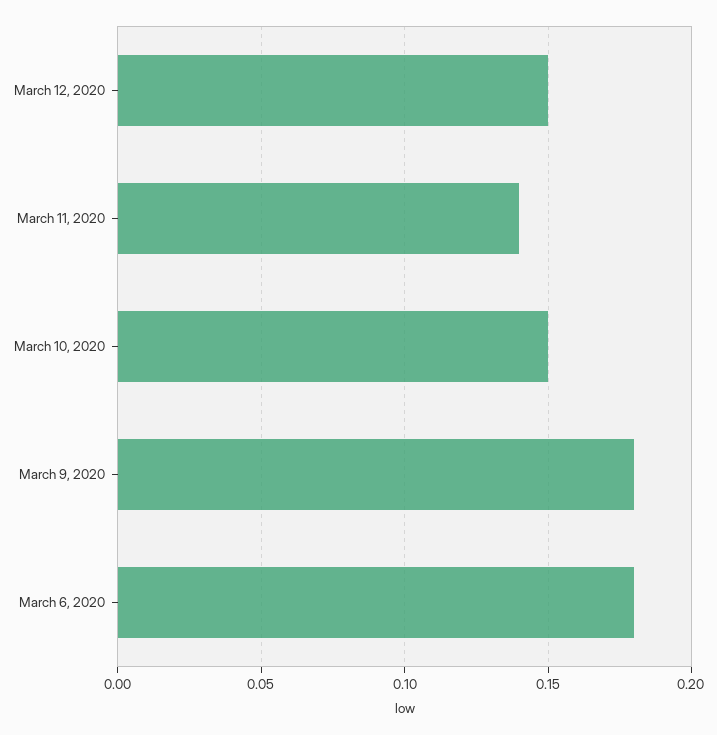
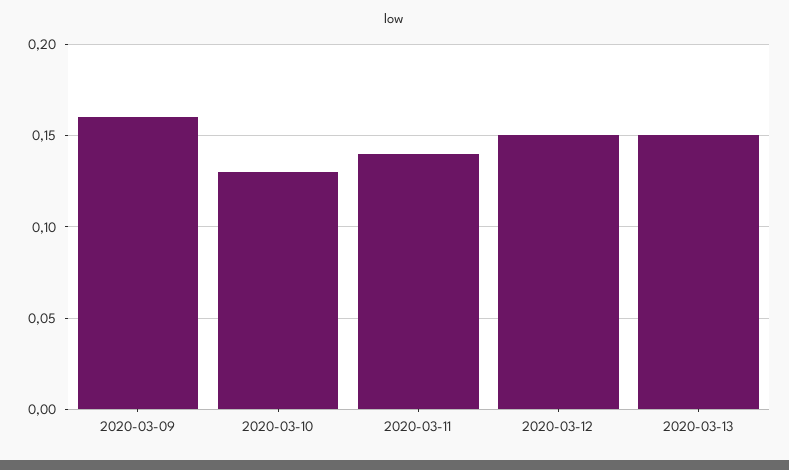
March 10, 2020: 0.15 -> 0.13
March 9, 2020: 0.18 -> 0.16
March 6, 2020: 0.18 -> none
2020-03-13: none -> 0.15

